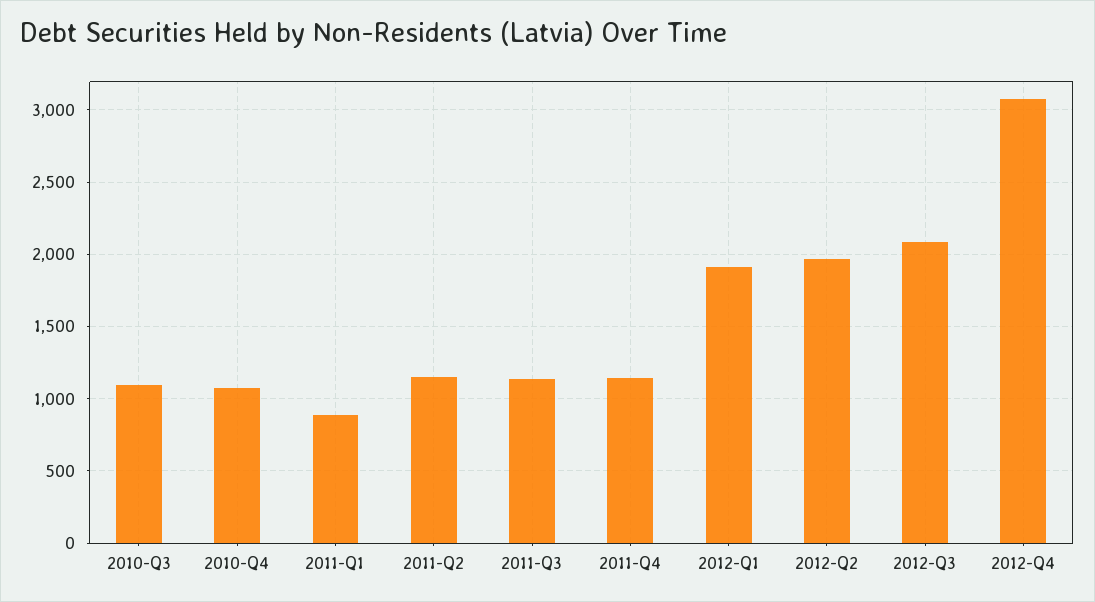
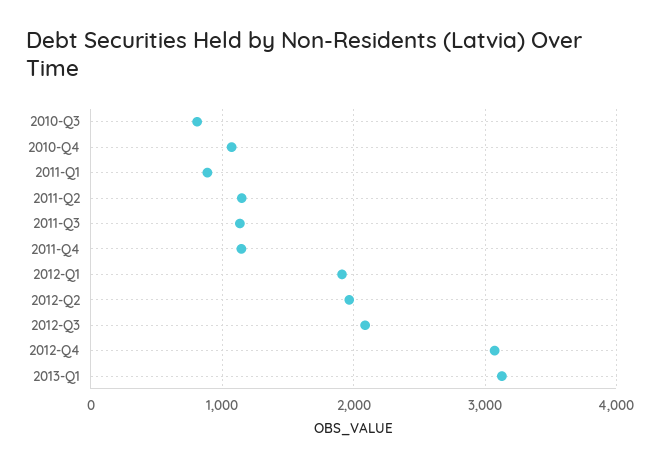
2010-Q3: 1100 -> 800
2013-Q1: none -> 3100

